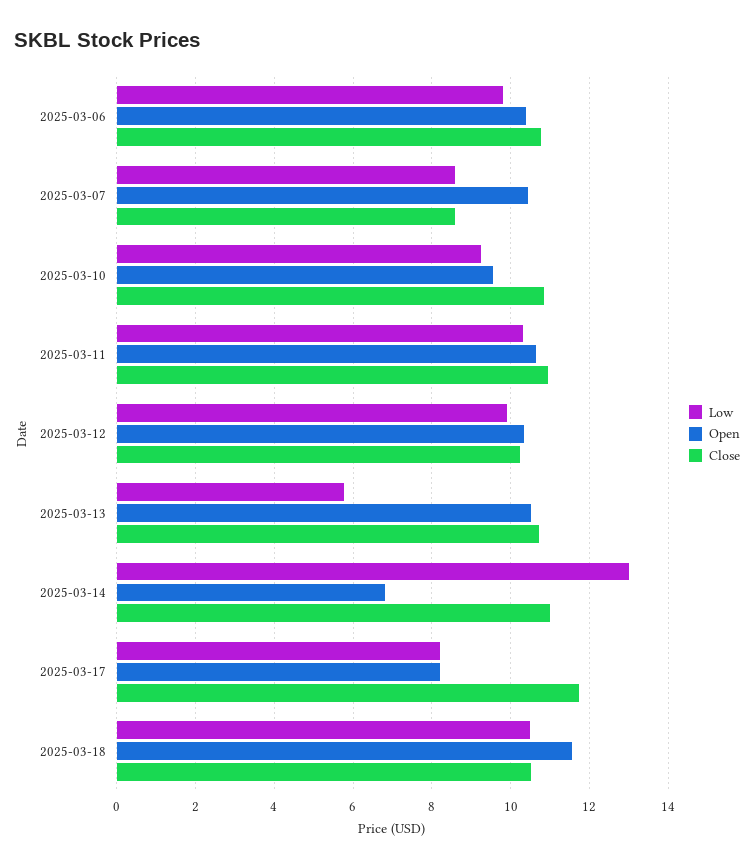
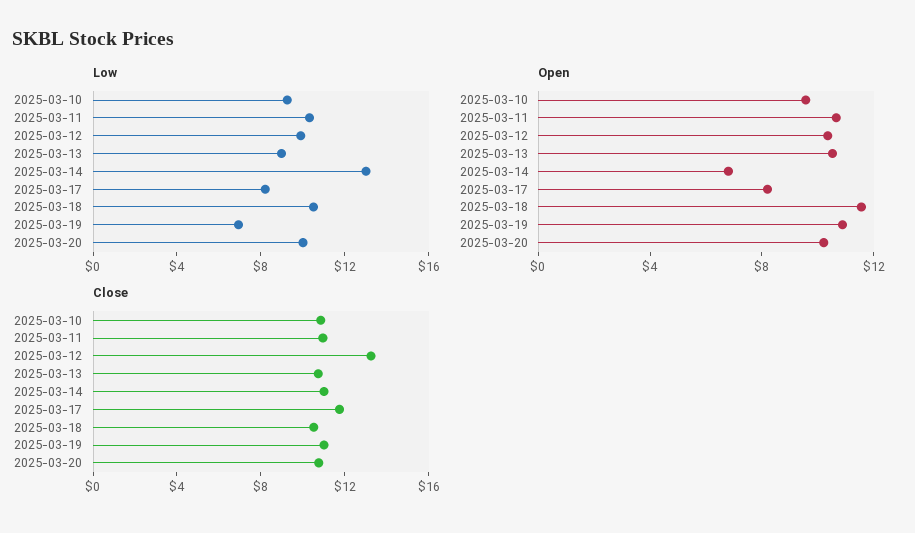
Low, 2025-03-06: 9.8 -> none
Open, 2025-03-06: 10.4 -> none
Close, 2025-03-06: 10.8 -> none
Low, 2025-03-07: 8.6 -> none
Open, 2025-03-07: 10.4 -> none
Close, 2025-03-07: 8.6 -> none
Close, 2025-03-12: 10.2 -> 13
Low, 2025-03-13: 5.8 -> 9
Low, 2025-03-19: none -> 7
Low, 2025-03-20: none -> 10
Open, 2025-03-19: none -> 11
Open, 2025-03-20: none -> 10
Close, 2025-03-19: none -> 11
Close, 2025-03-20: none -> 11

